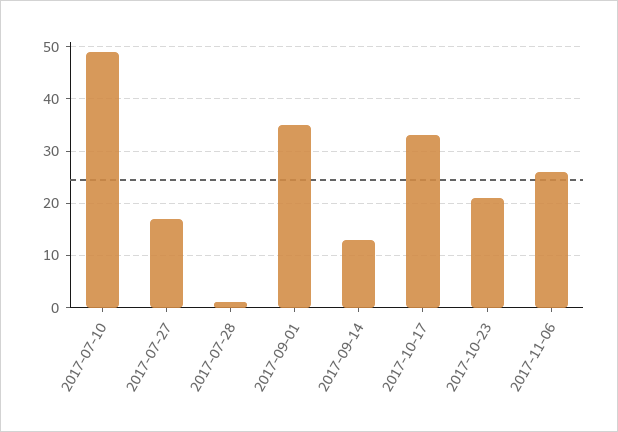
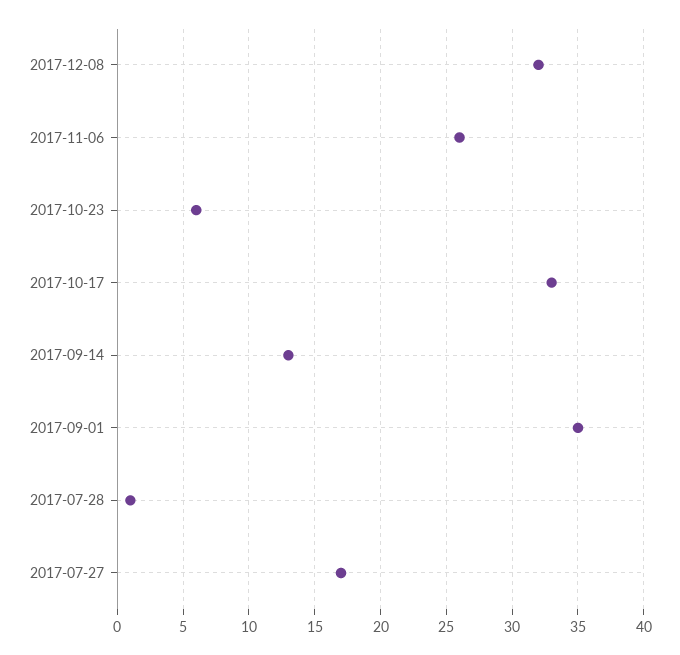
2017-07-10: 50 -> none
2017-10-23: 20 -> 6
2017-12-08: none -> 32

